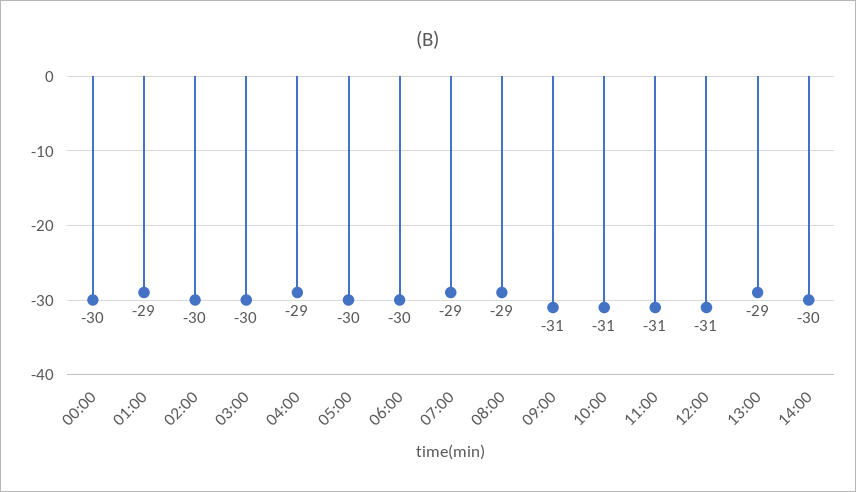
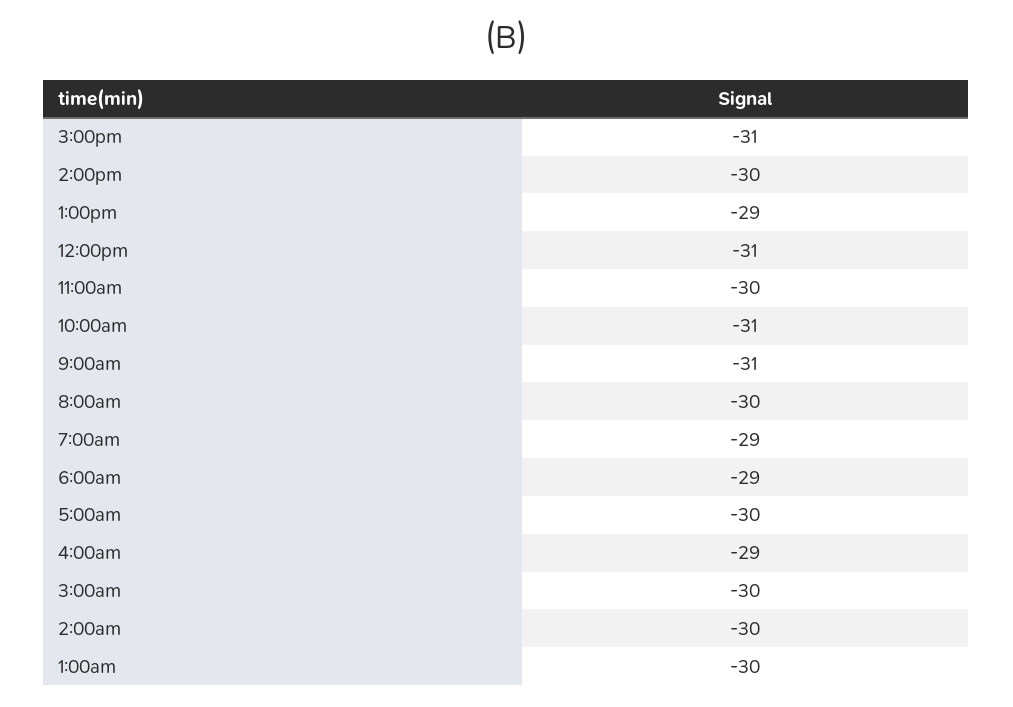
00:00: -30 -> none
01:00: -29 -> -30
06:00: -30 -> -29
08:00: -29 -> -30
11:00: -31 -> -30
3:00pm: none -> -31

